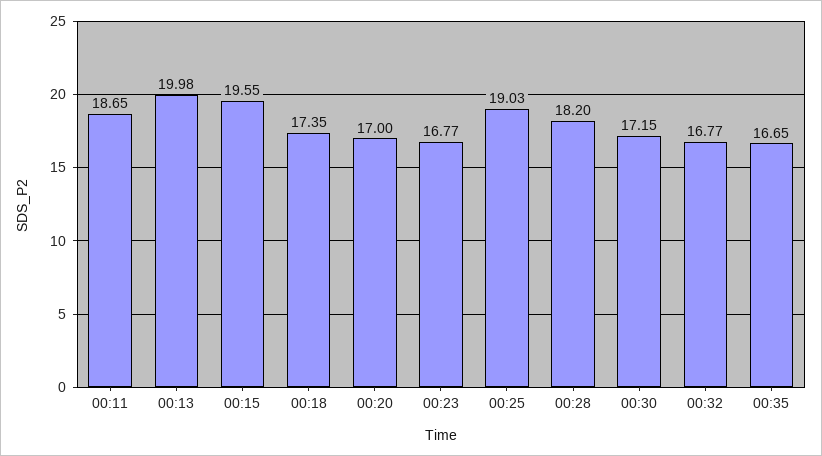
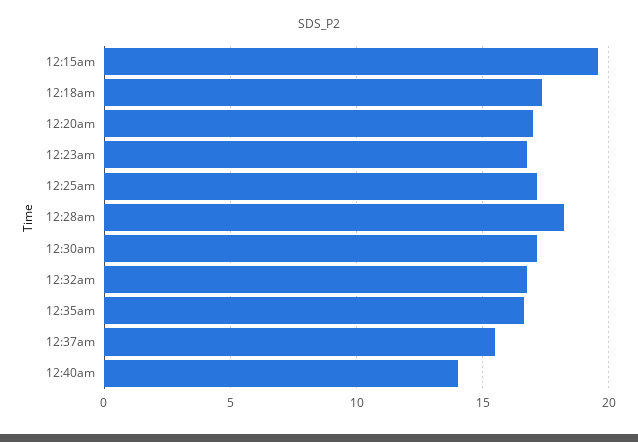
00:11: 18.65 -> none
00:13: 19.98 -> none
00:25: 19.03 -> 17
12:37am: none -> 15.5
12:40am: none -> 14

